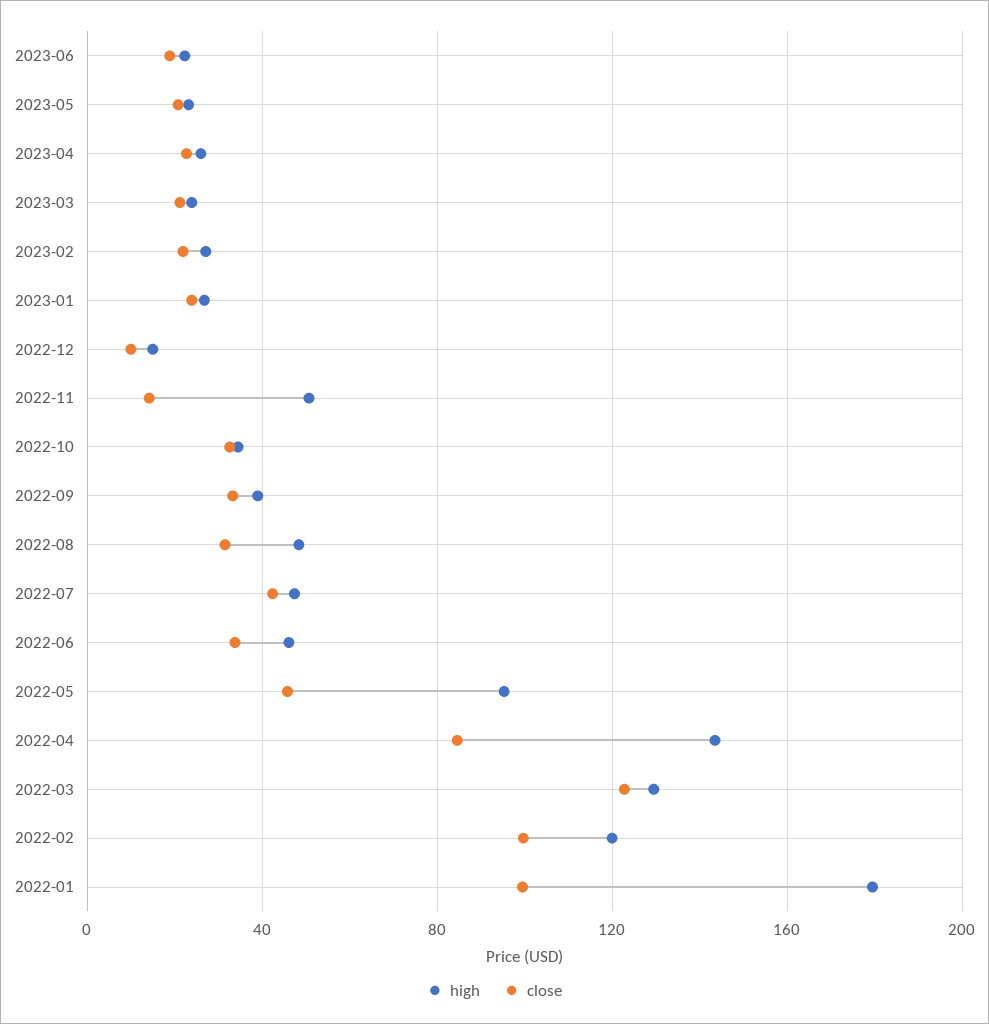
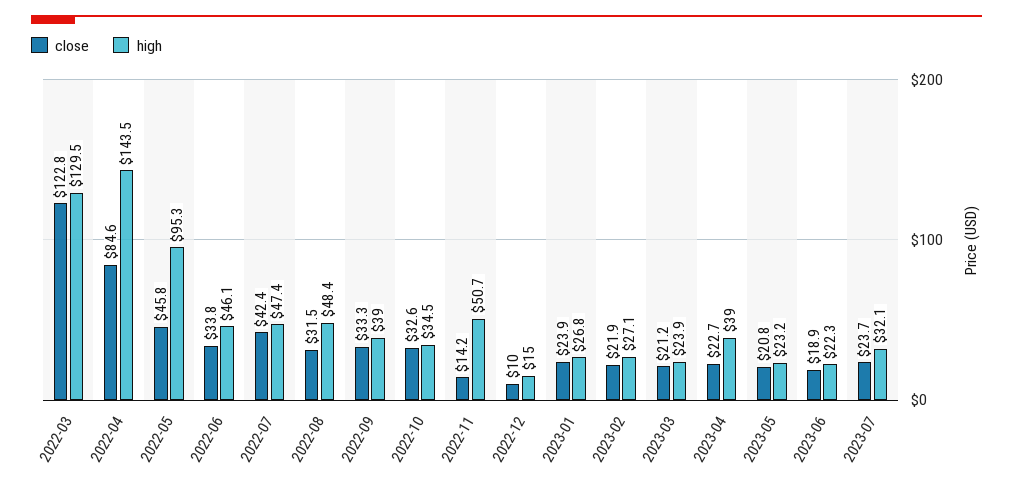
high, 2023-04: 25 -> 39
high, 2022-02: 120 -> none
close, 2022-02: 100 -> none
high, 2022-01: 180 -> none
close, 2022-01: 100 -> none
close, 2023-07: none -> 23.7
high, 2023-07: none -> 32.1

